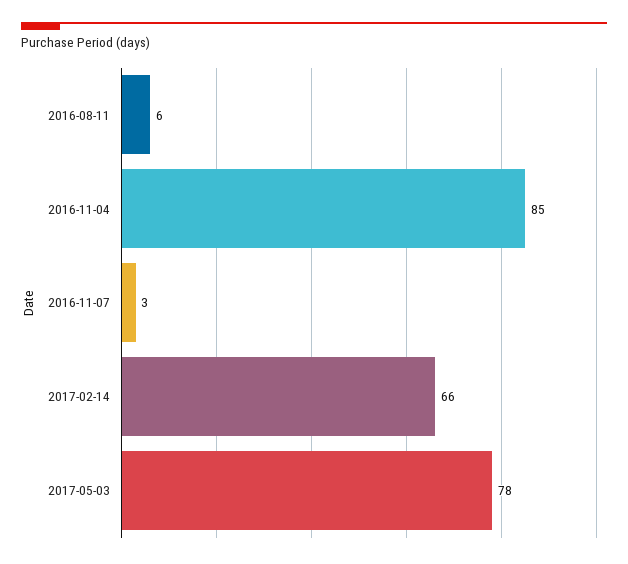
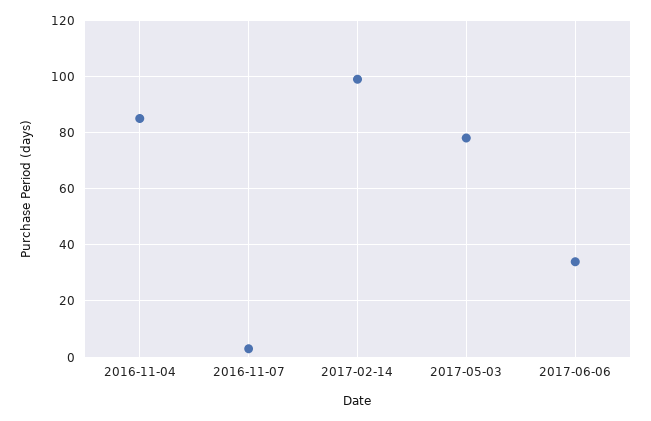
2016-08-11: 6 -> none
2017-02-14: 66 -> 100
2017-06-06: none -> 35

